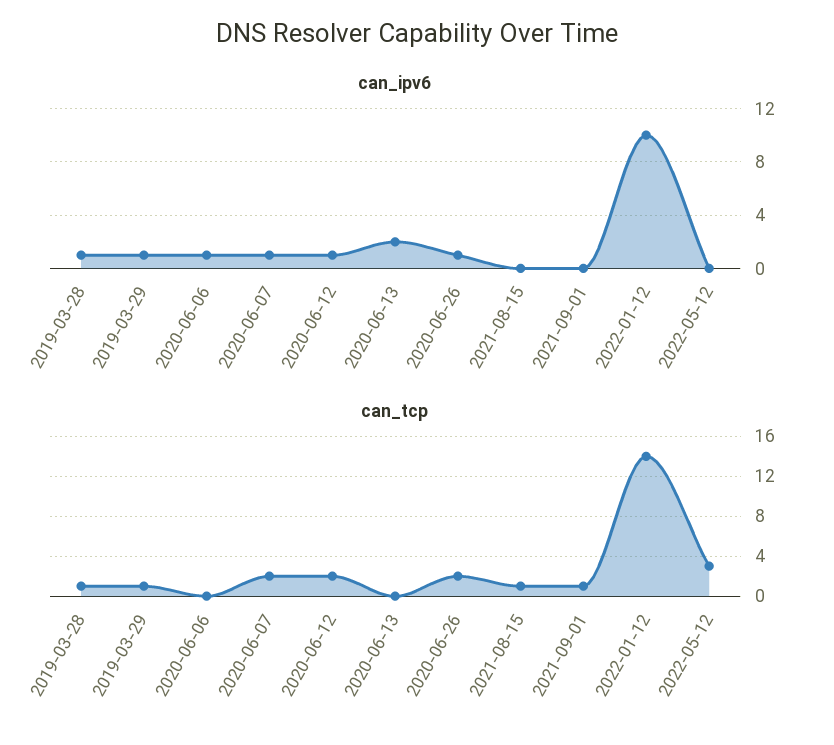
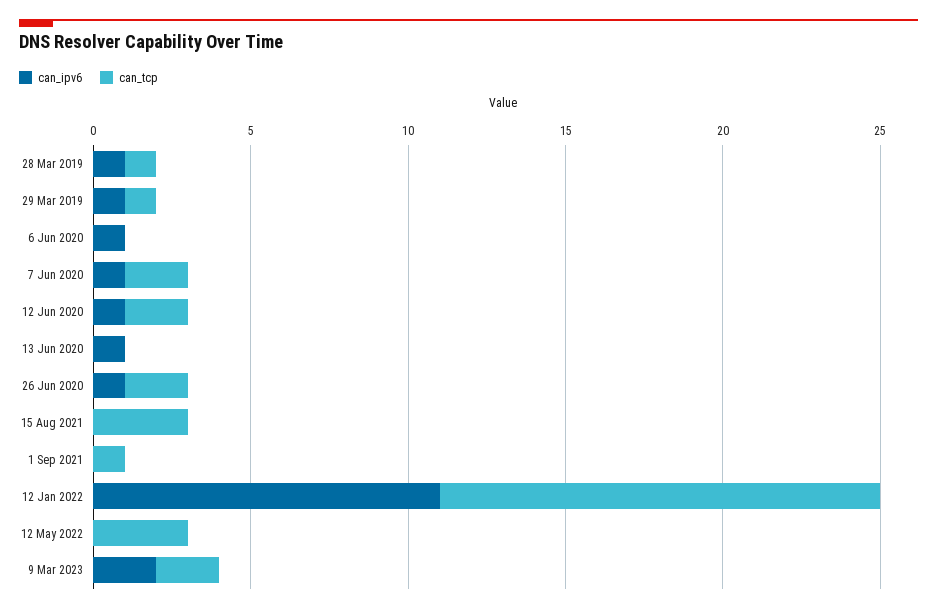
can_ipv6, 2020-06-13: 2 -> 1
can_ipv6, 2022-01-12: 10 -> 11
can_tcp, 2021-08-15: 1 -> 3
can_ipv6, 9 Mar 2023: none -> 2
can_tcp, 9 Mar 2023: none -> 2

